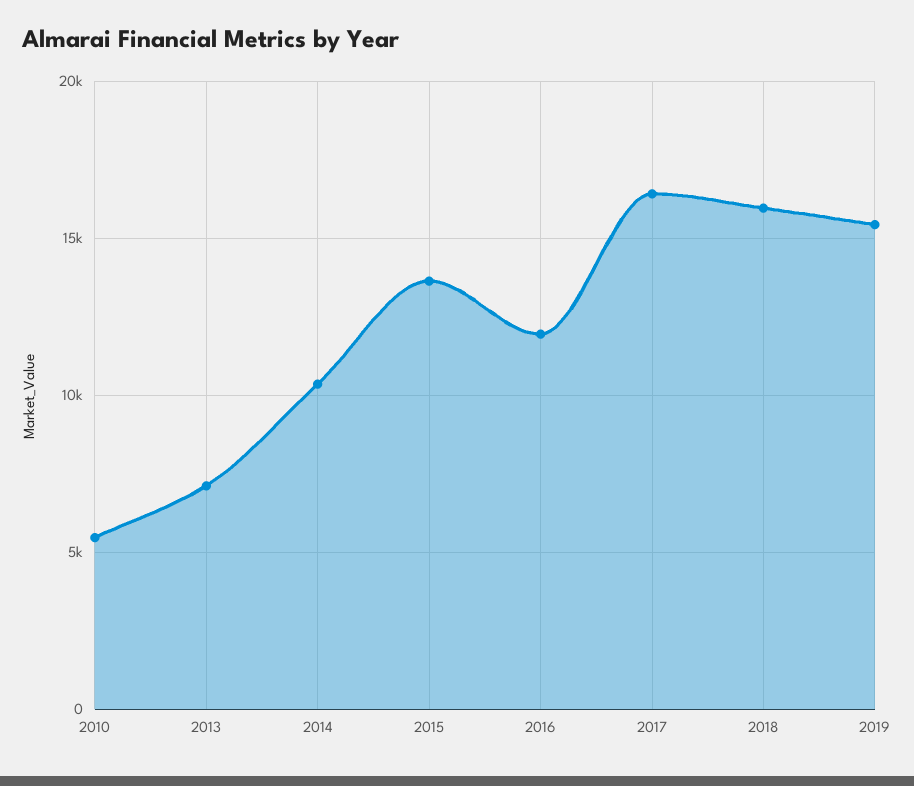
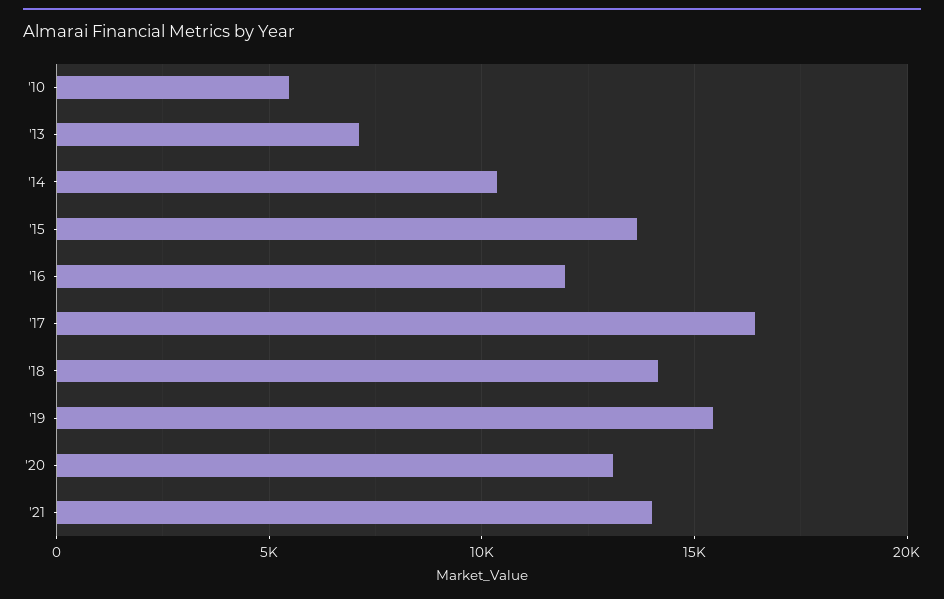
2018: 16000 -> 14000
'20: none -> 13000
'21: none -> 14000

